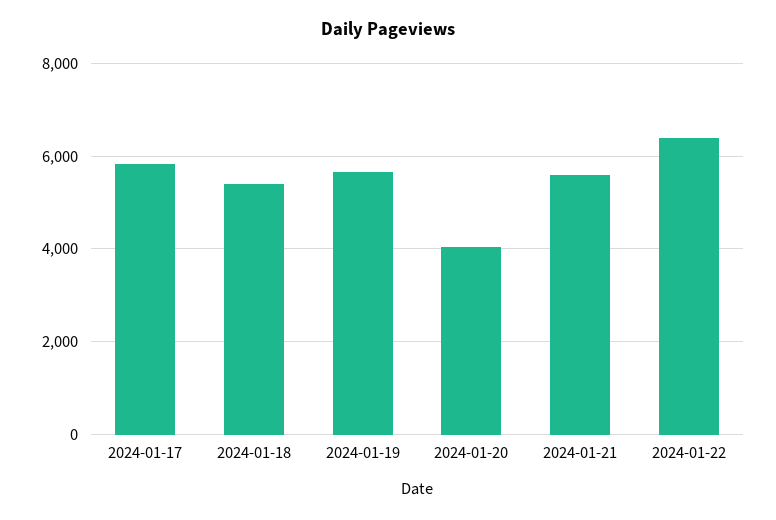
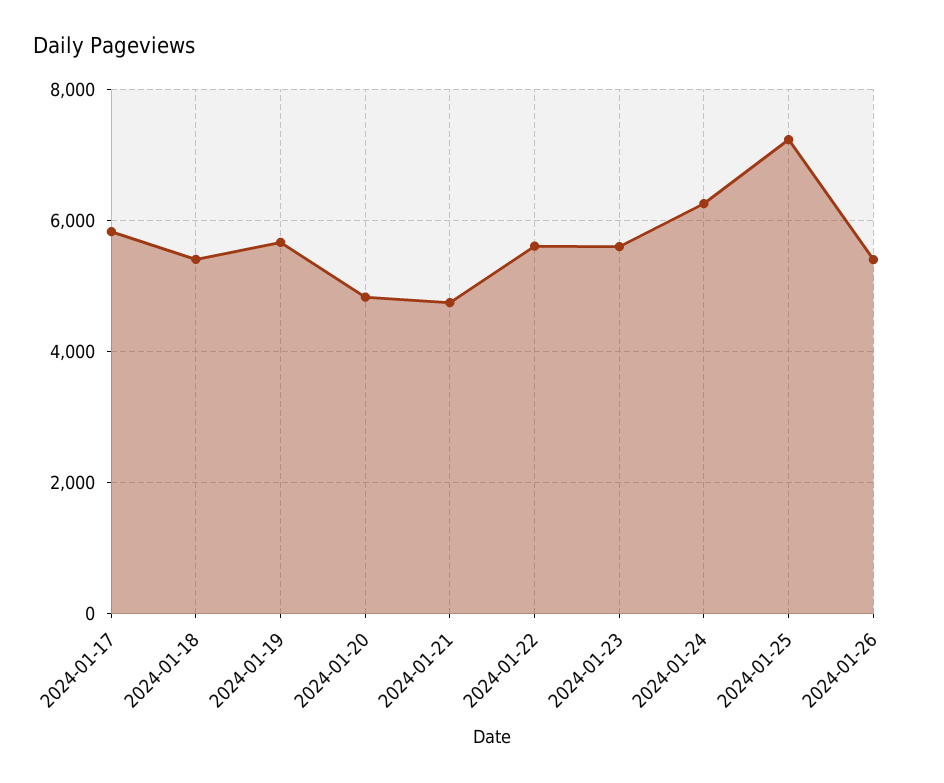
2024-01-20: 4000 -> 4800
2024-01-21: 5600 -> 4800
2024-01-22: 6400 -> 5600
2024-01-23: none -> 5600
2024-01-24: none -> 6200
2024-01-25: none -> 7200
2024-01-26: none -> 5400

